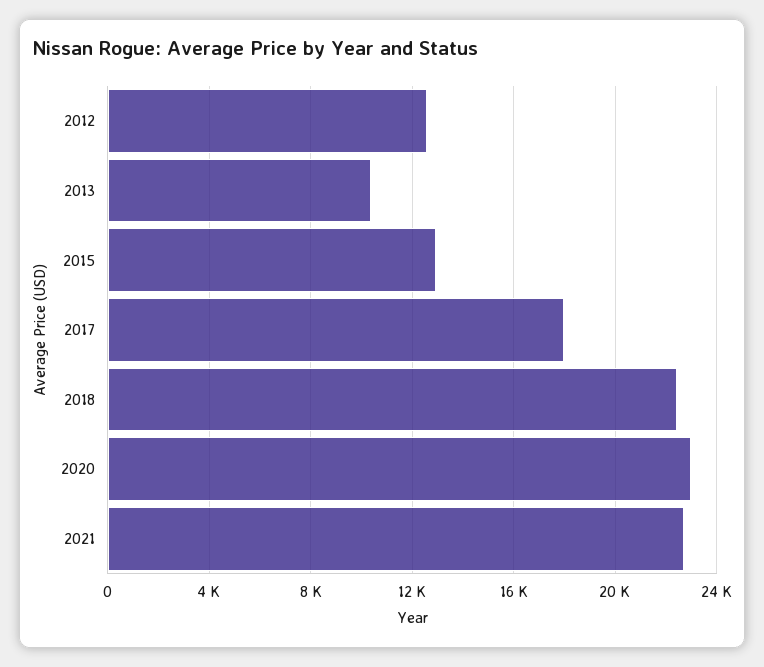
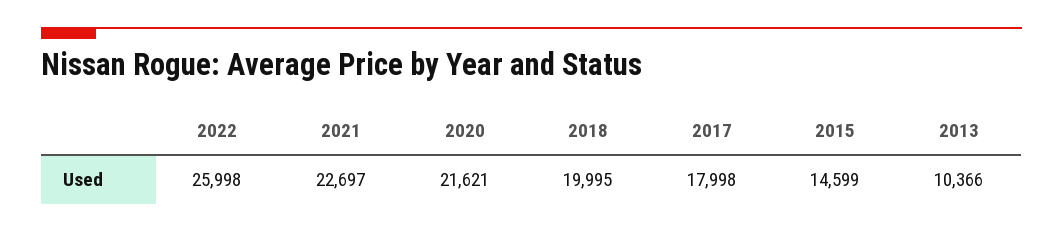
2012: 12500 -> none
2015: 13000 -> 14599
2018: 22500 -> 19995
2020: 23000 -> 21621
2022: none -> 25998

